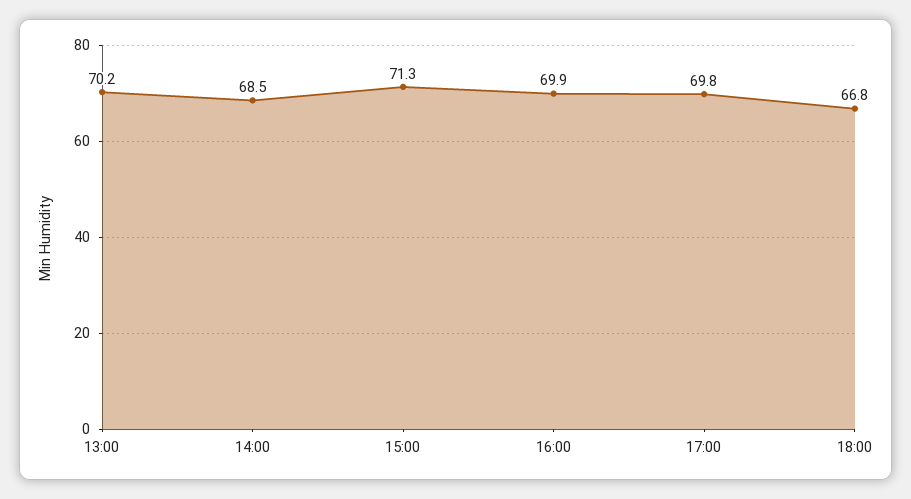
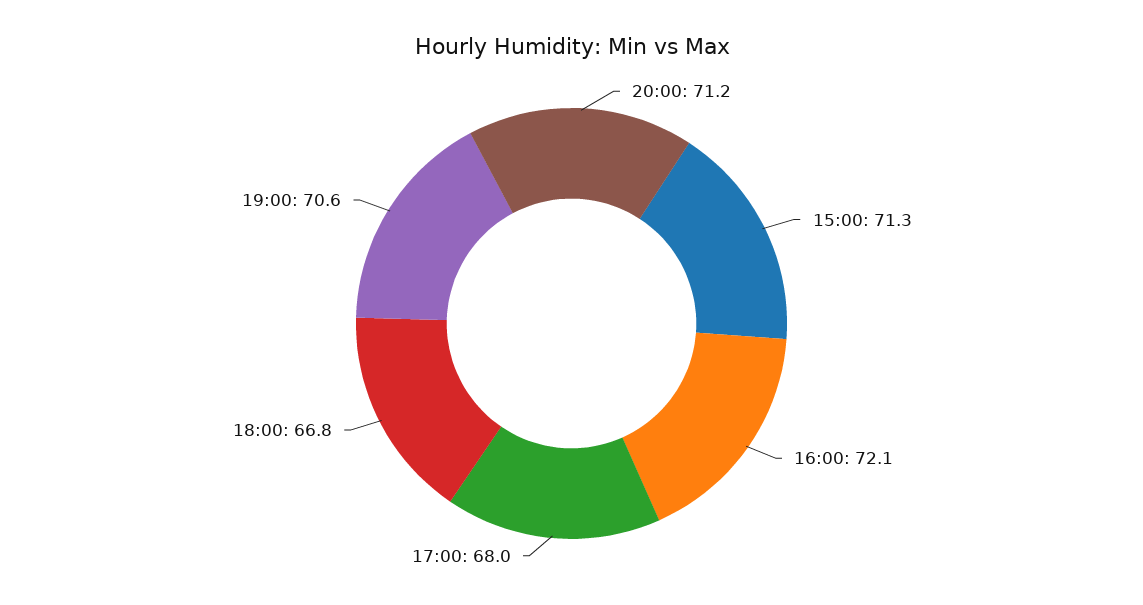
13:00: 70.2 -> none
14:00: 68.5 -> none
16:00: 69.9 -> 72.1
17:00: 69.8 -> 68
20:00: none -> 71.2
19:00: none -> 70.6

